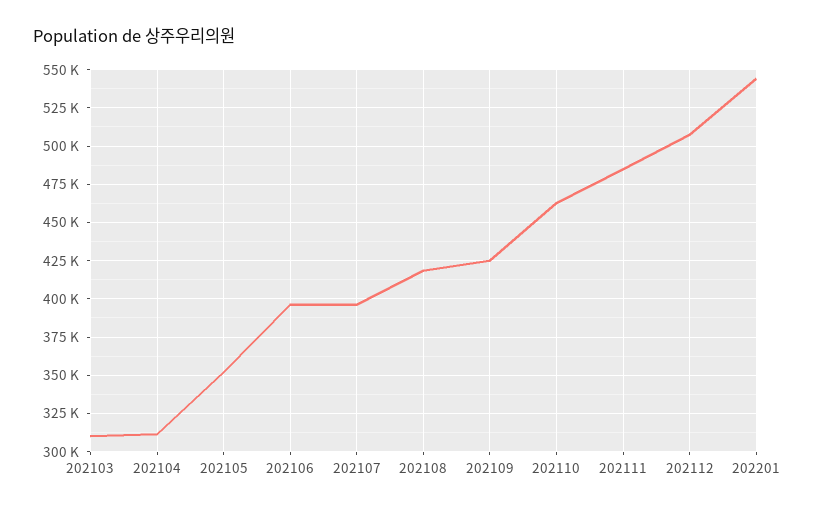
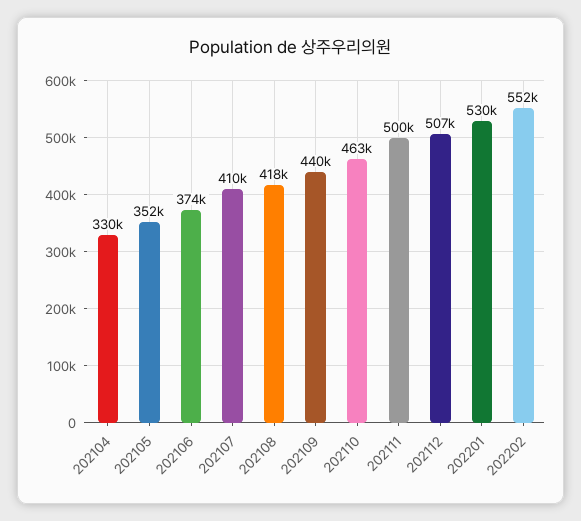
202103: 310000 -> none
202104: 310000 -> 330000
202106: 395000 -> 374000
202107: 395000 -> 410000
202109: 425000 -> 440000
202111: 485000 -> 500000
202201: 545000 -> 530000
202202: none -> 552000

